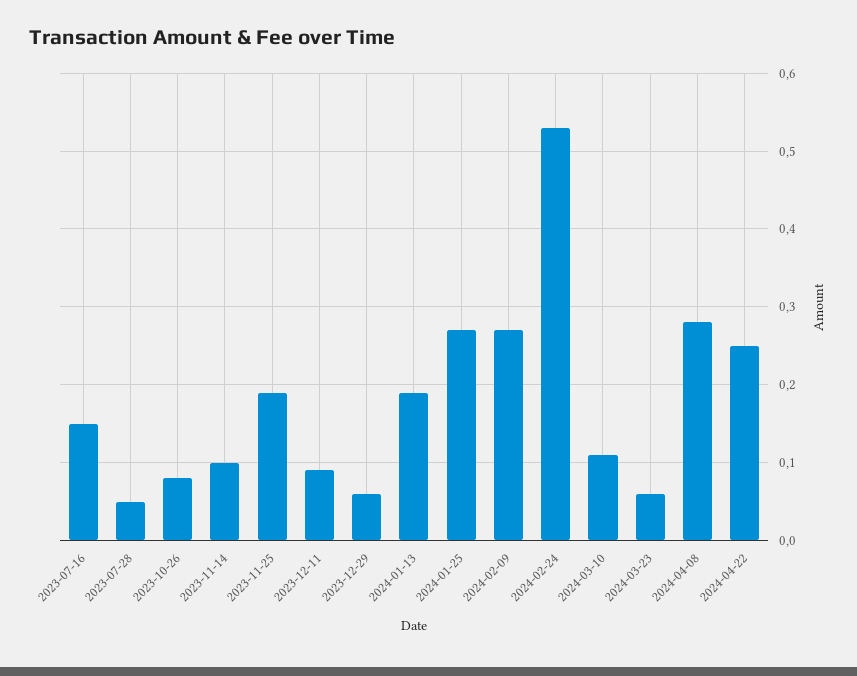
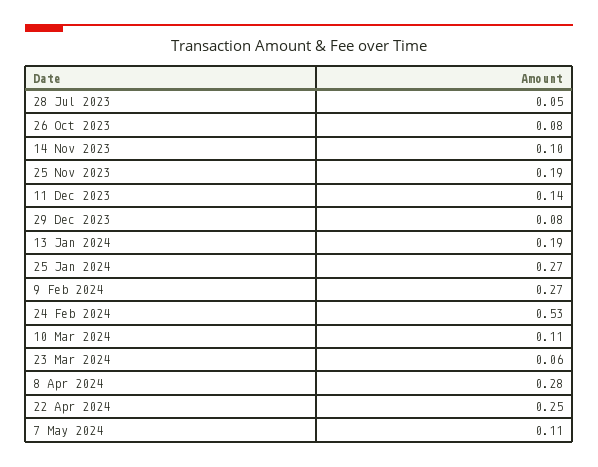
2023-07-16: 0.15 -> none
2023-12-11: 0.09 -> 0.14
2023-12-29: 0.06 -> 0.08
7 May 2024: none -> 0.11

